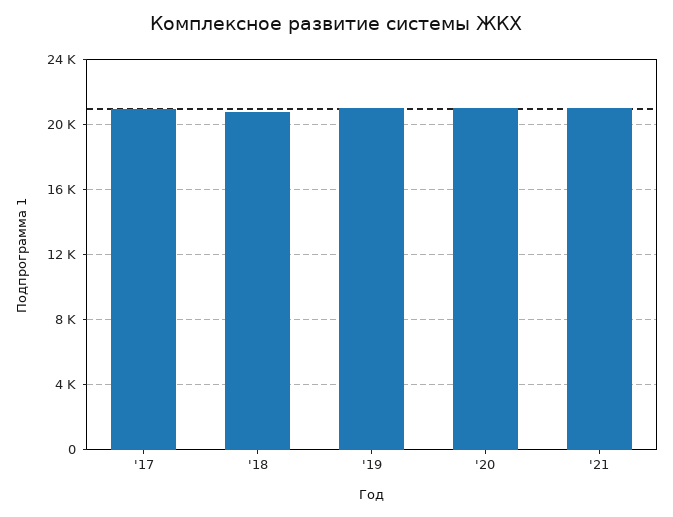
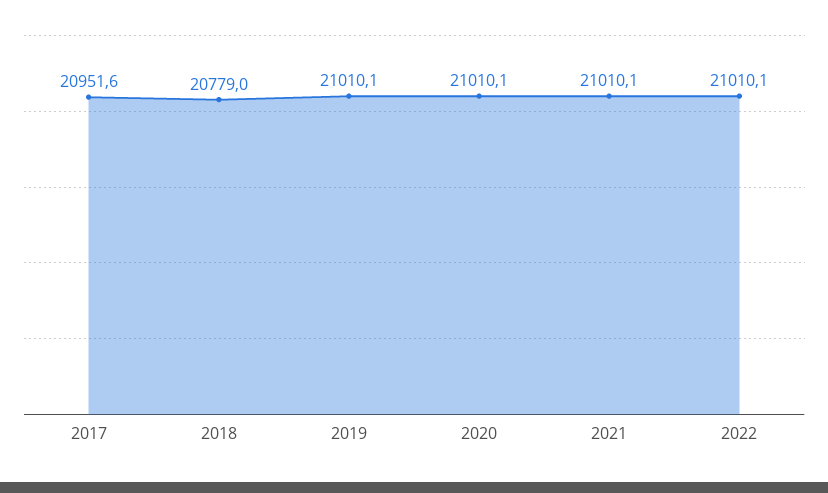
2022: none -> 21010.1

